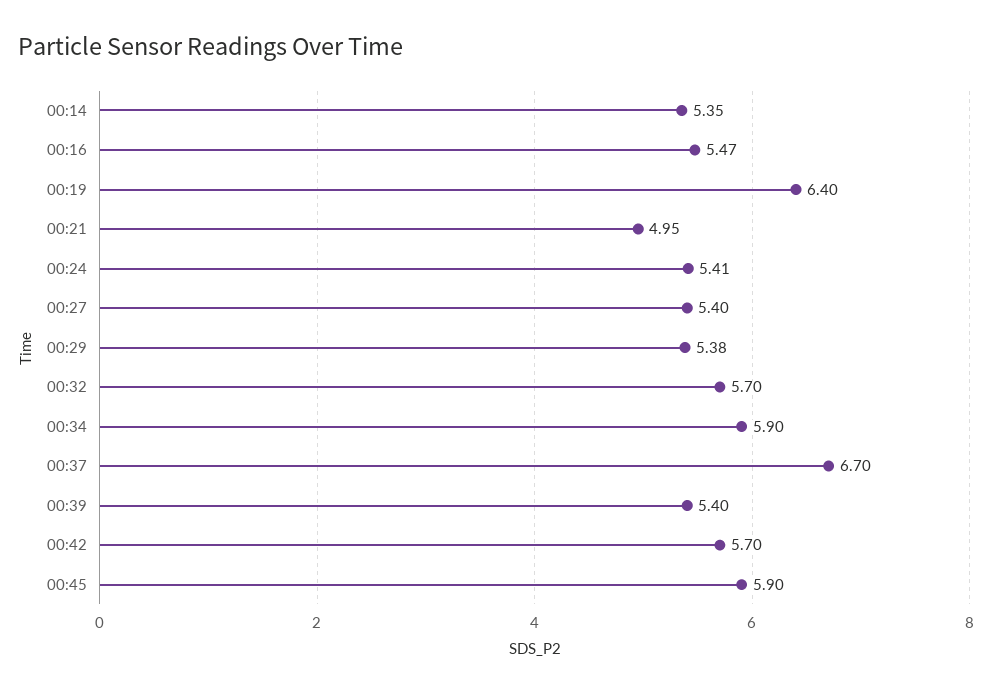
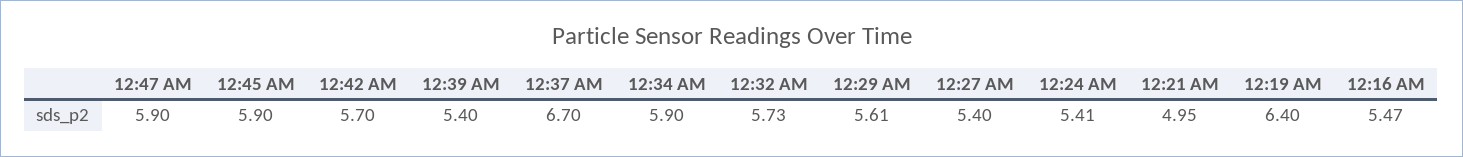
00:14: 5.35 -> none
00:29: 5.38 -> 5.61
00:32: 5.7 -> 5.73
12:47 AM: none -> 5.9

